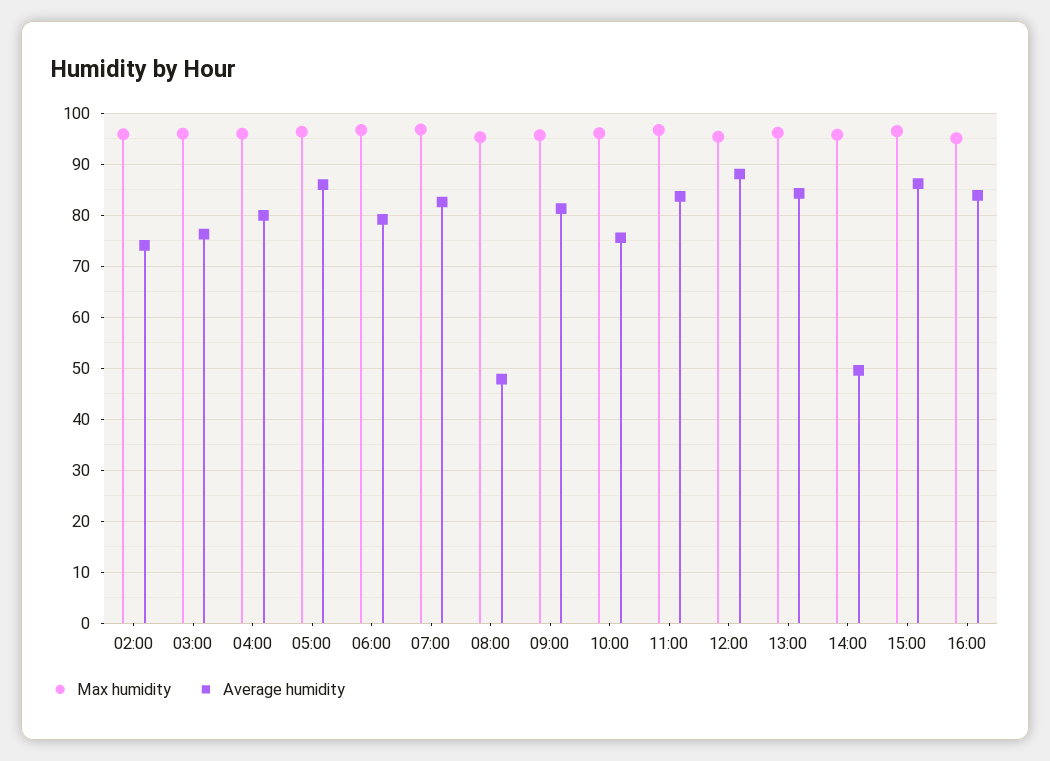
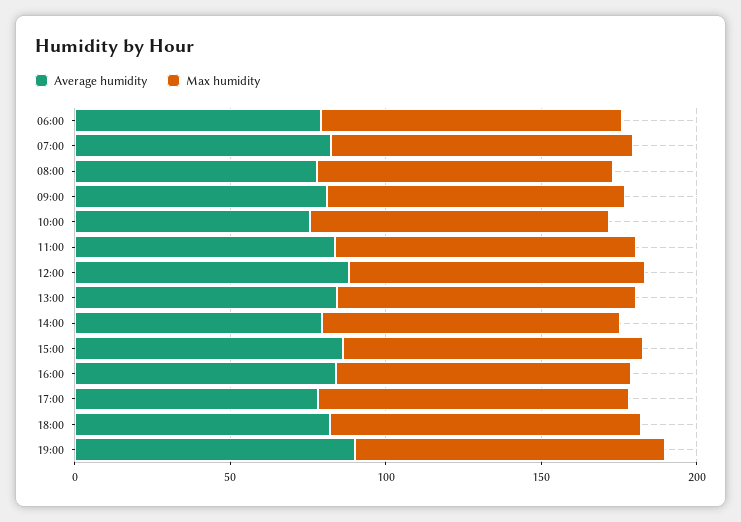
Max humidity, 02:00: 96 -> none
Average humidity, 02:00: 74 -> none
Max humidity, 03:00: 96 -> none
Average humidity, 03:00: 76 -> none
Max humidity, 04:00: 96 -> none
Average humidity, 04:00: 80 -> none
Max humidity, 05:00: 96 -> none
Average humidity, 05:00: 86 -> none
Average humidity, 08:00: 48 -> 80
Average humidity, 14:00: 50 -> 80
Average humidity, 17:00: none -> 80
Max humidity, 17:00: none -> 100
Average humidity, 18:00: none -> 80
Max humidity, 18:00: none -> 100
Average humidity, 19:00: none -> 90
Max humidity, 19:00: none -> 100

